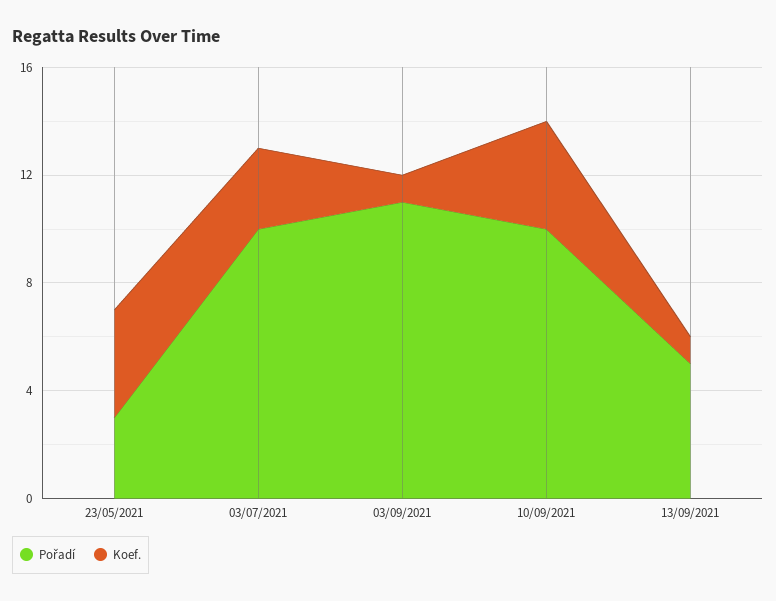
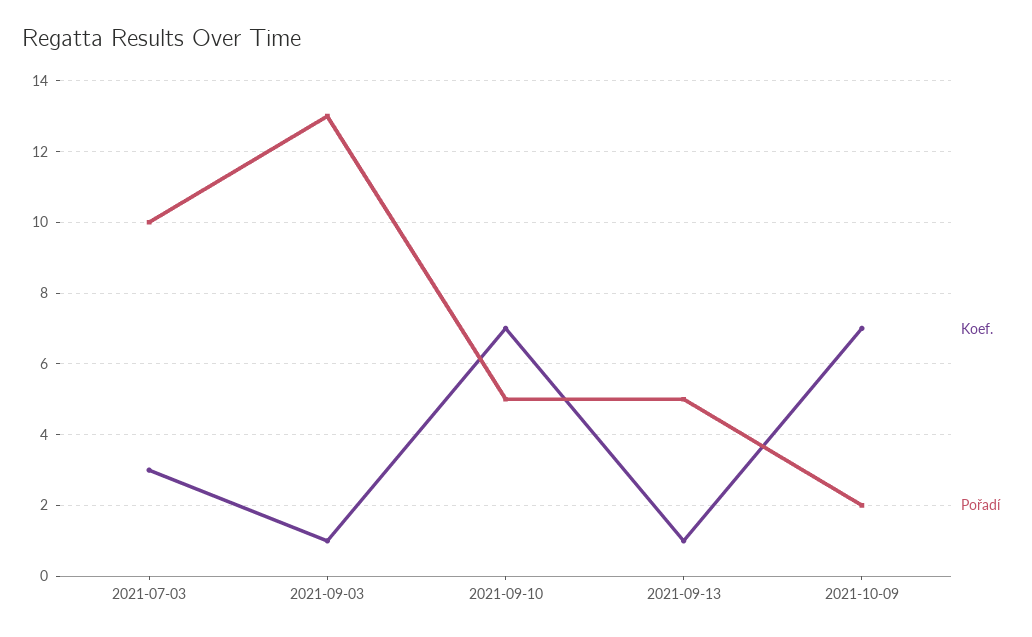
Pořadí, 23/05/2021: 3 -> none
Koef., 23/05/2021: 4 -> none
Pořadí, 03/09/2021: 11 -> 13
Pořadí, 10/09/2021: 10 -> 5
Koef., 10/09/2021: 4 -> 7
Koef., 2021-10-09: none -> 7
Pořadí, 2021-10-09: none -> 2

